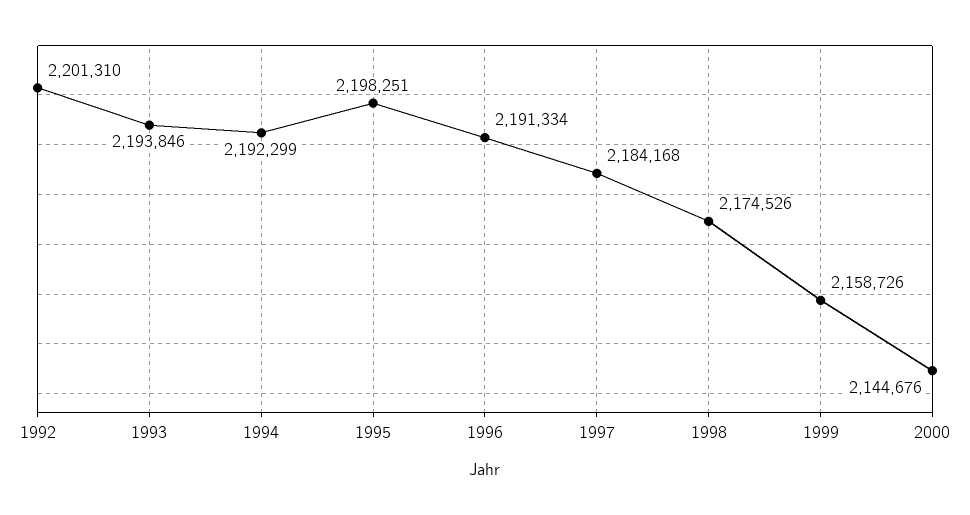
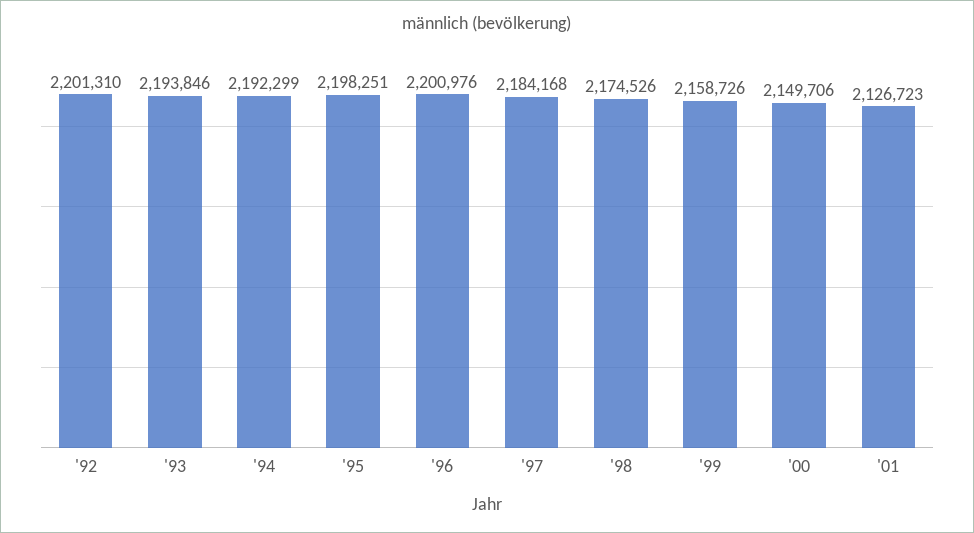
1996: 2191334 -> 2200976
2000: 2144676 -> 2149706
'01: none -> 2126723

